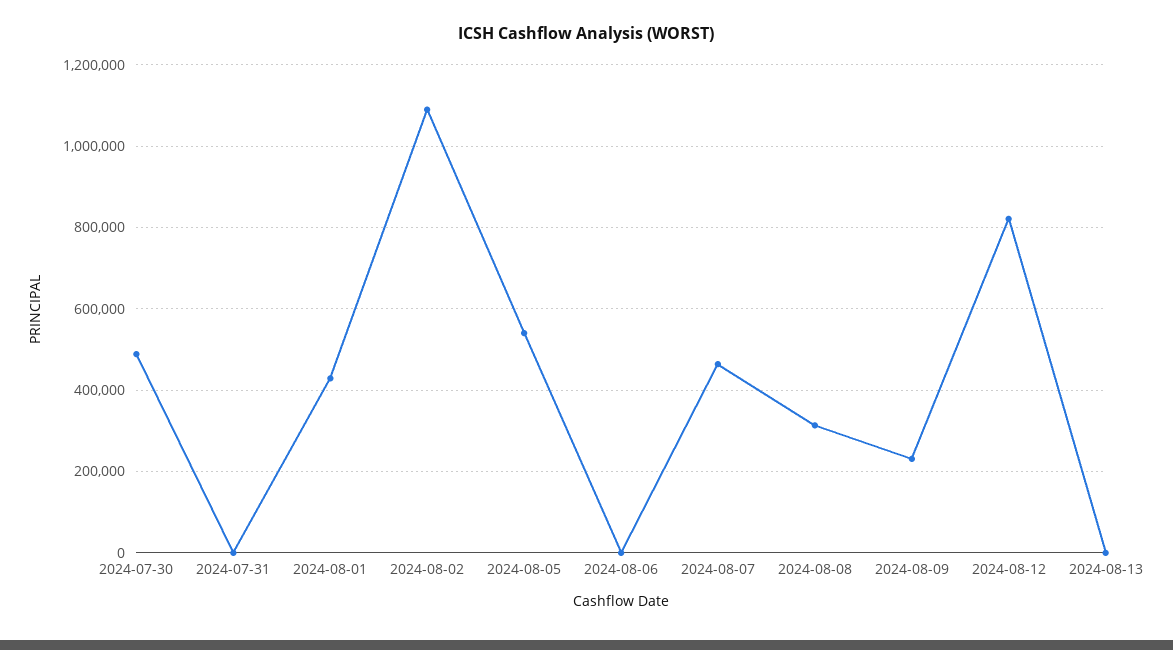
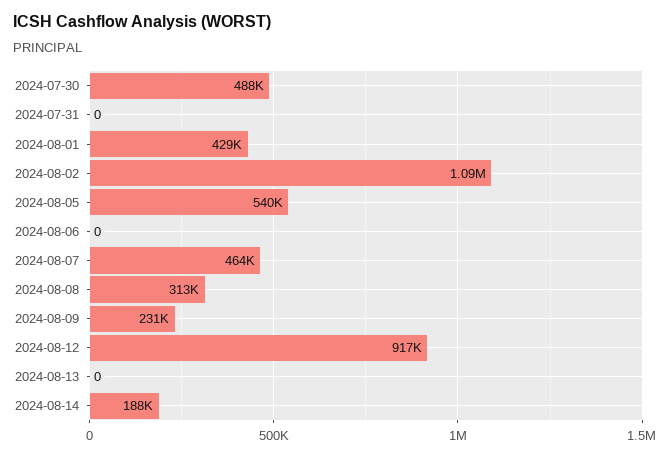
2024-08-12: 820000 -> 917000
2024-08-14: none -> 188000

